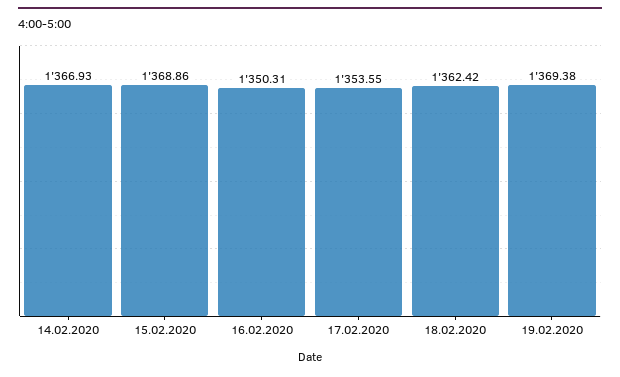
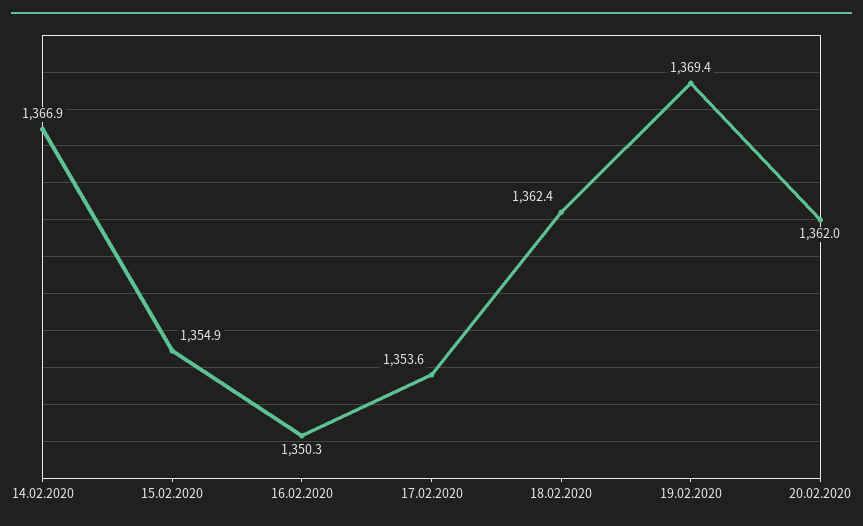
15.02.2020: 1368.86 -> 1354.9
20.02.2020: none -> 1362

